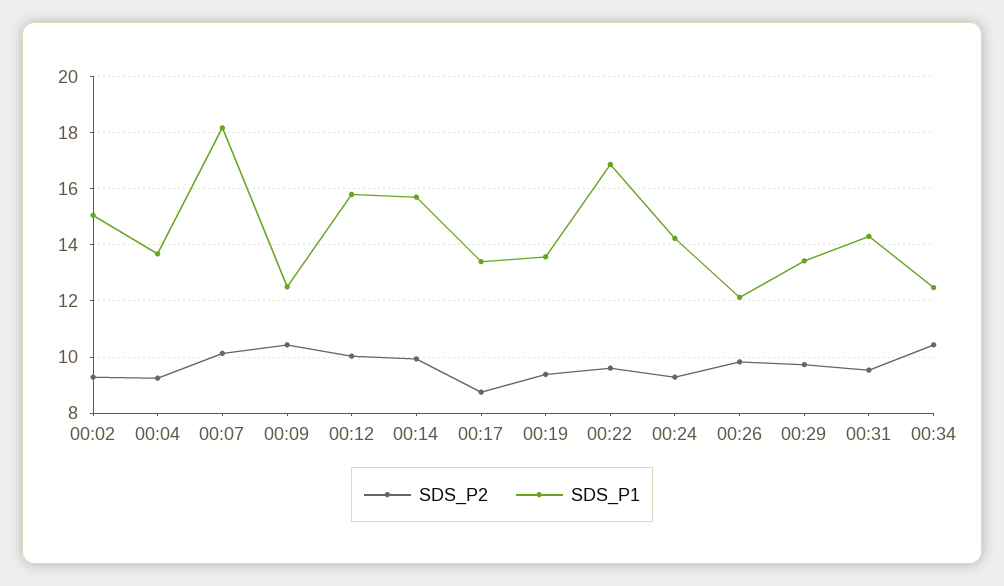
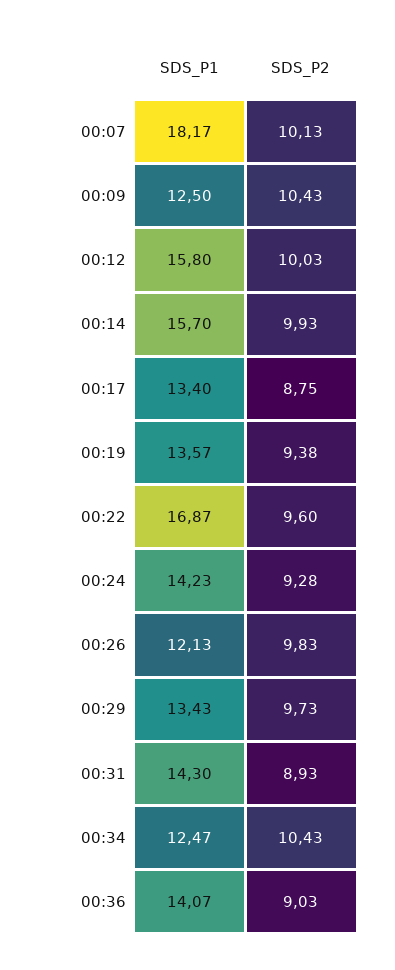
SDS_P2, 00:02: 9.25 -> none
SDS_P1, 00:02: 15 -> none
SDS_P2, 00:04: 9.25 -> none
SDS_P1, 00:04: 13.75 -> none
SDS_P2, 00:31: 9.5 -> 8.93
SDS_P1, 00:36: none -> 14.07
SDS_P2, 00:36: none -> 9.03

